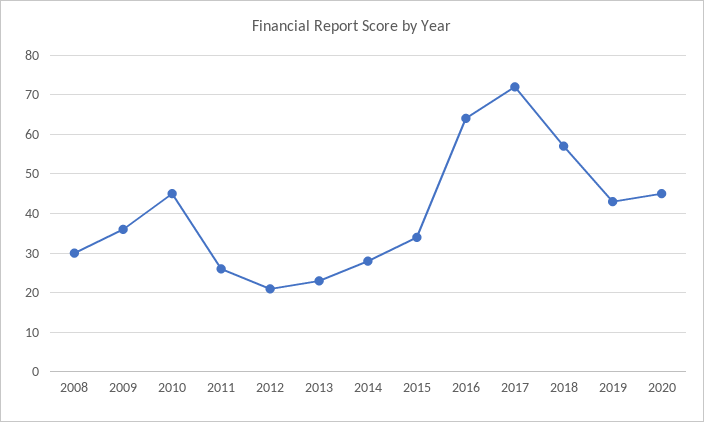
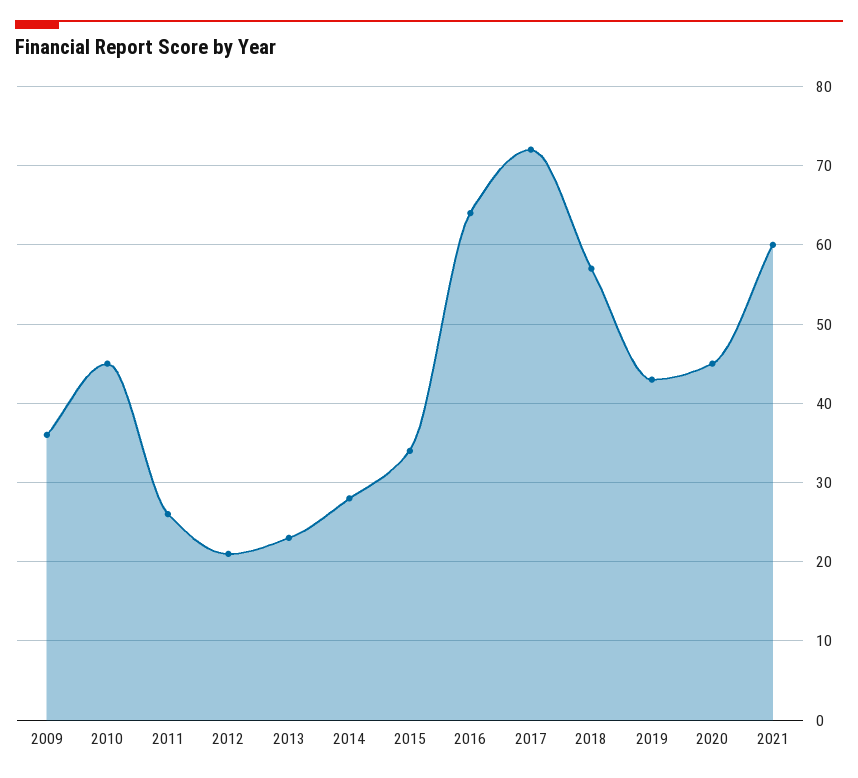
2008: 30 -> none
2021: none -> 60

